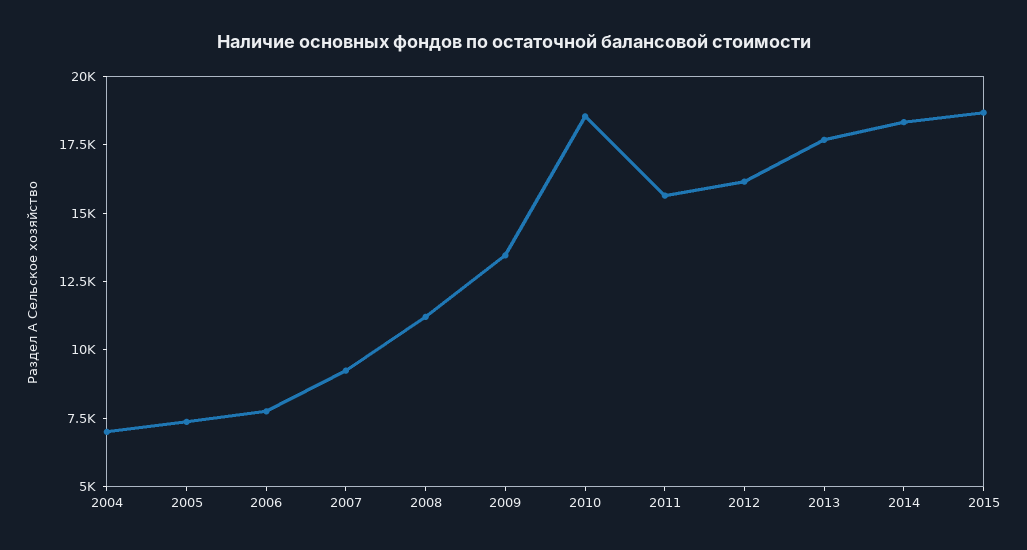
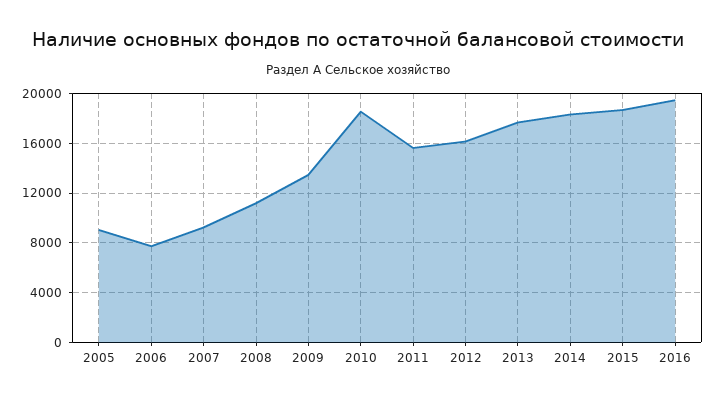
2004: 7000 -> none
2005: 7500 -> 9000
2016: none -> 19500

